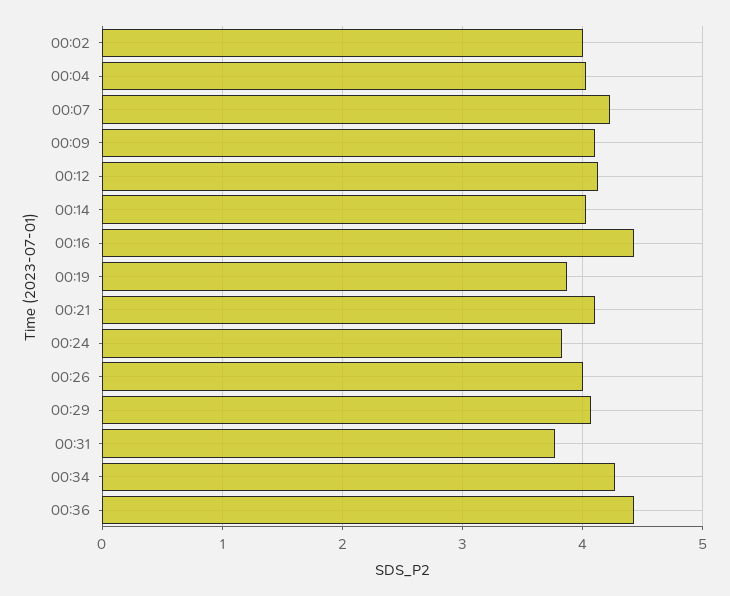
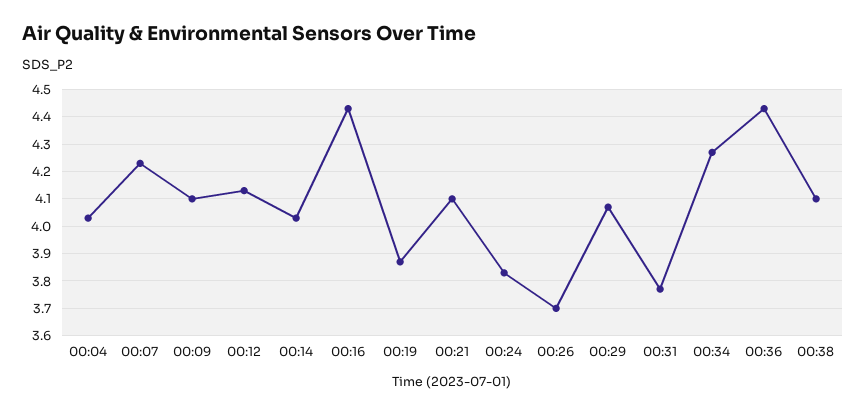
00:02: 4 -> none
00:26: 4 -> 3.7
00:38: none -> 4.1

